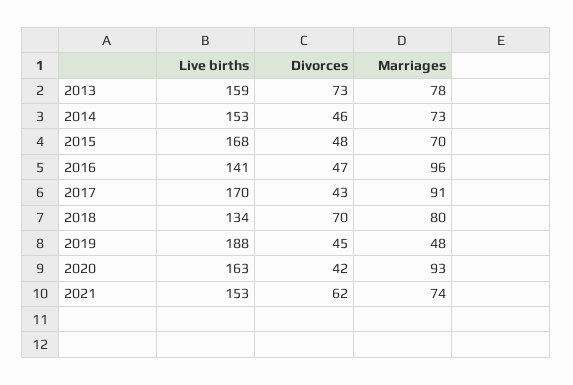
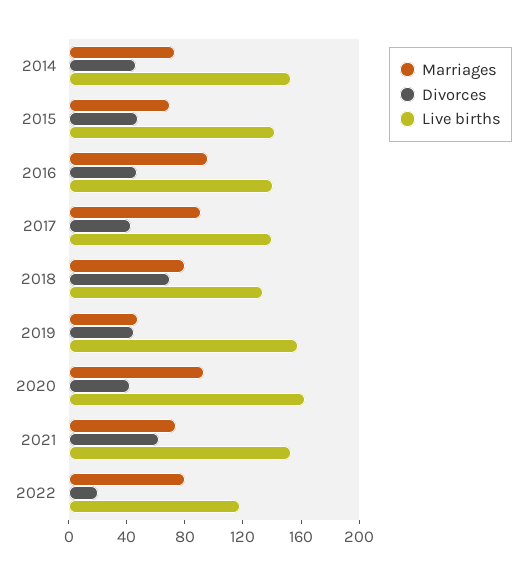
Live births, 2013: 159 -> none
Divorces, 2013: 73 -> none
Marriages, 2013: 78 -> none
Live births, 2015: 168 -> 140
Live births, 2017: 170 -> 140
Live births, 2019: 188 -> 160
Marriages, 2022: none -> 80
Divorces, 2022: none -> 20
Live births, 2022: none -> 120

